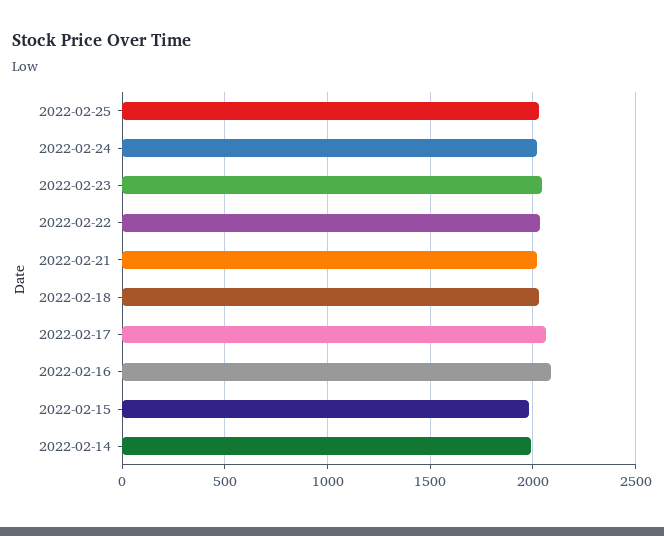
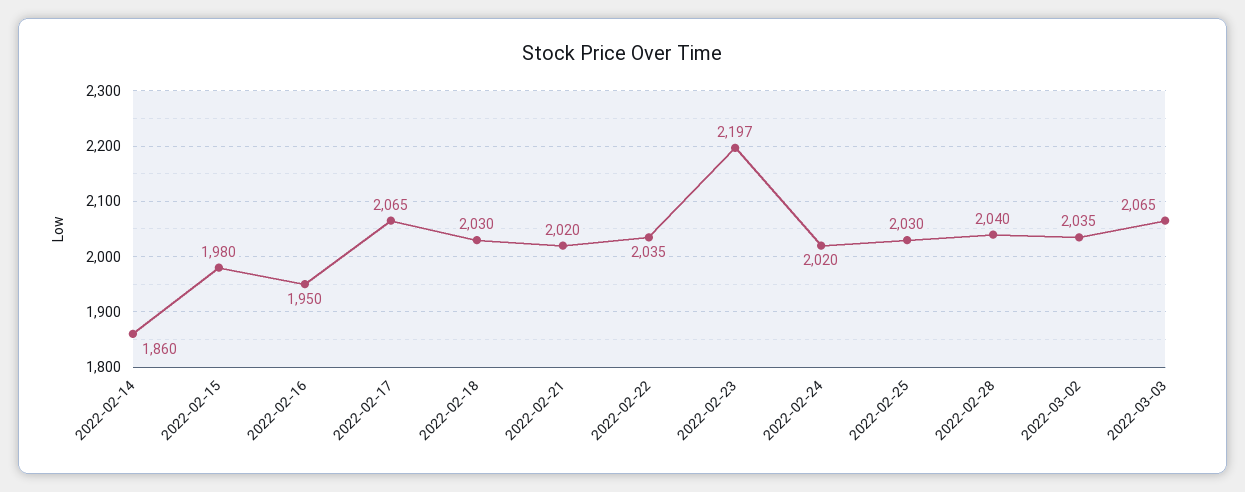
2022-02-23: 2050 -> 2197
2022-02-16: 2100 -> 1950
2022-02-14: 2000 -> 1860
2022-02-28: none -> 2040
2022-03-02: none -> 2035
2022-03-03: none -> 2065

